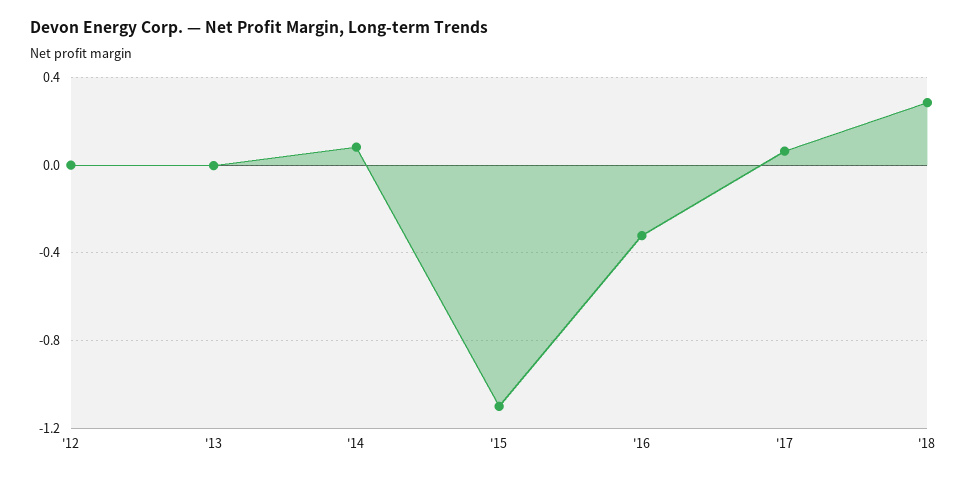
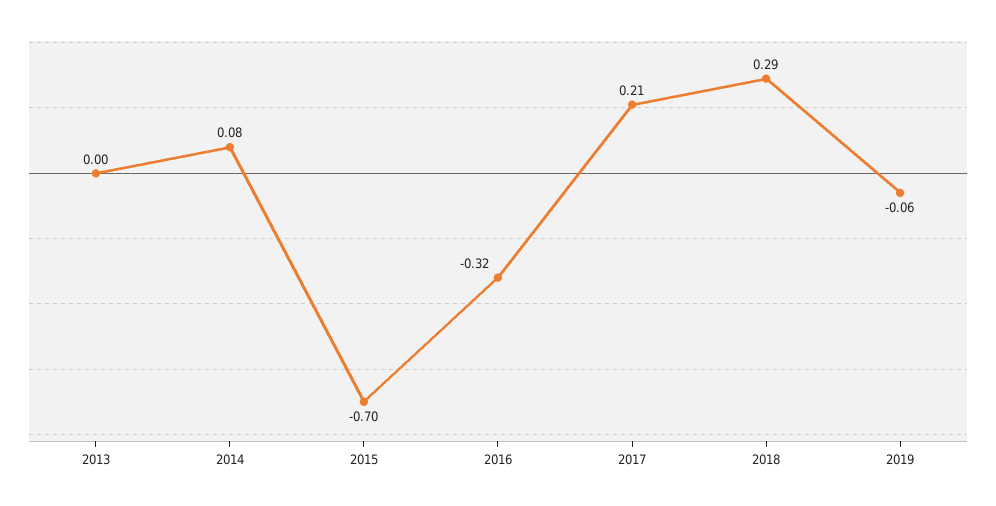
'12: 0 -> none
'15: -1.1 -> -0.7
'17: 0.05 -> 0.21
2019: none -> -0.06

